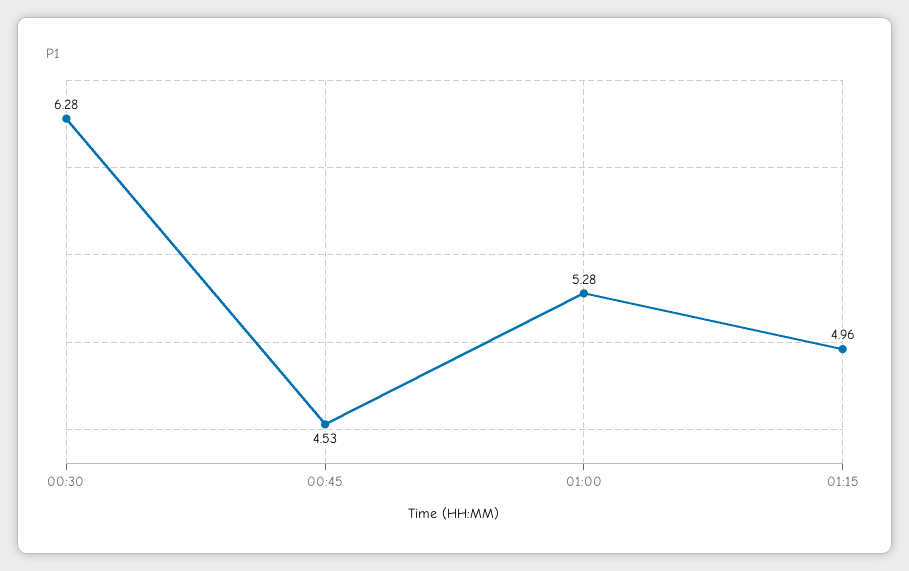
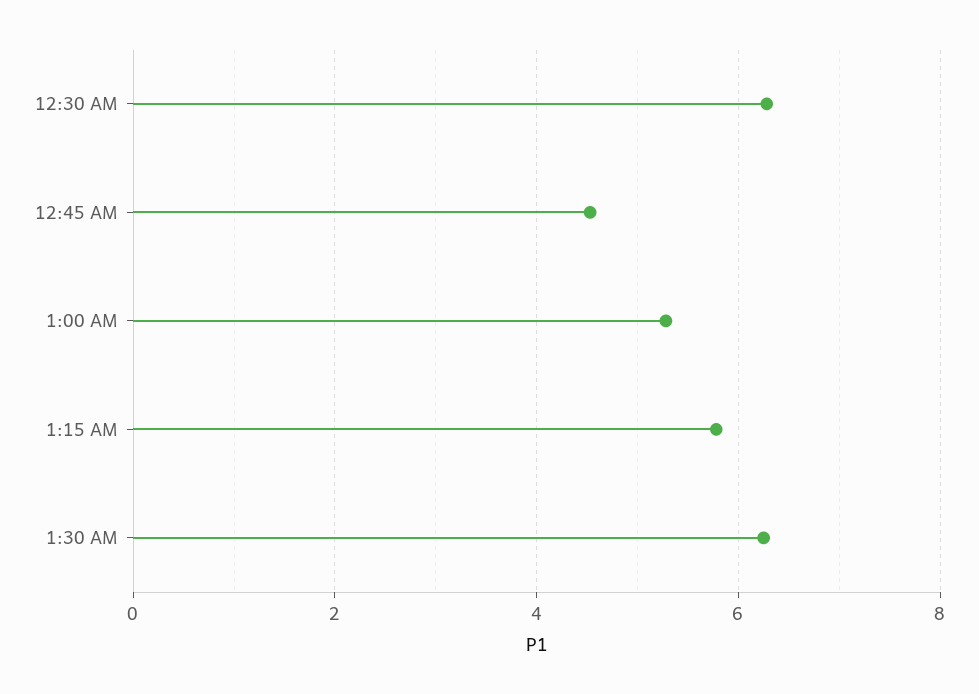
01:15: 4.96 -> 5.8
1:30 AM: none -> 6.2

